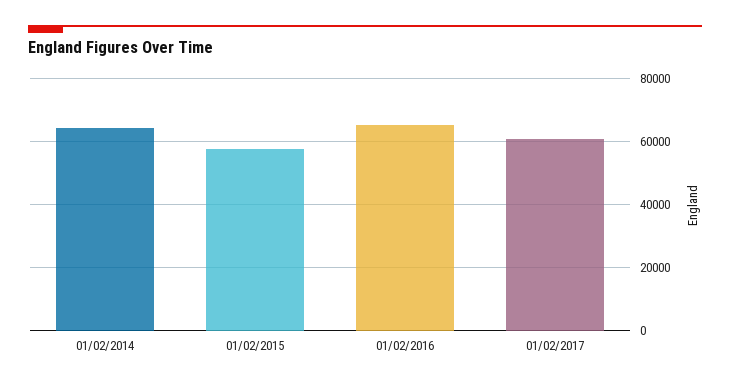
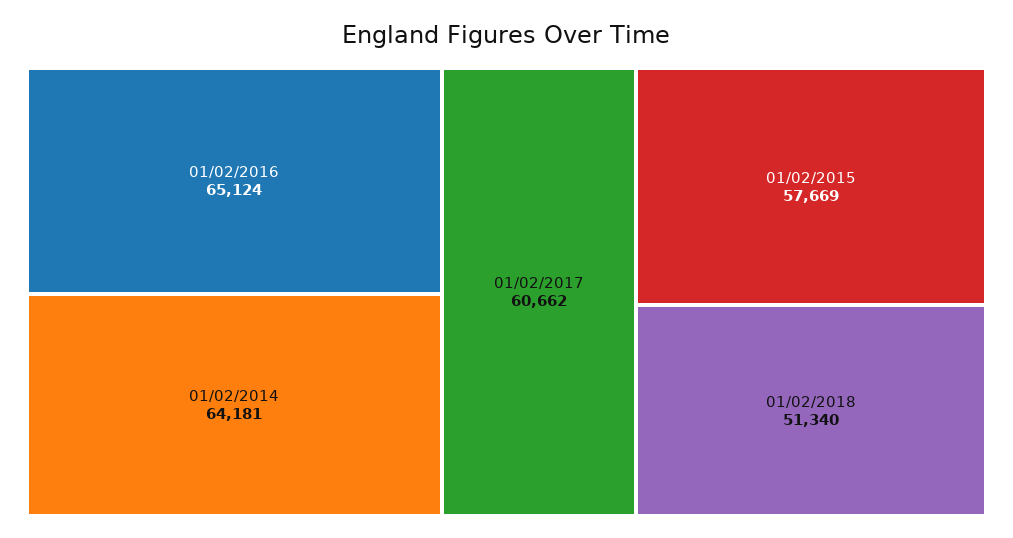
01/02/2018: none -> 51340

